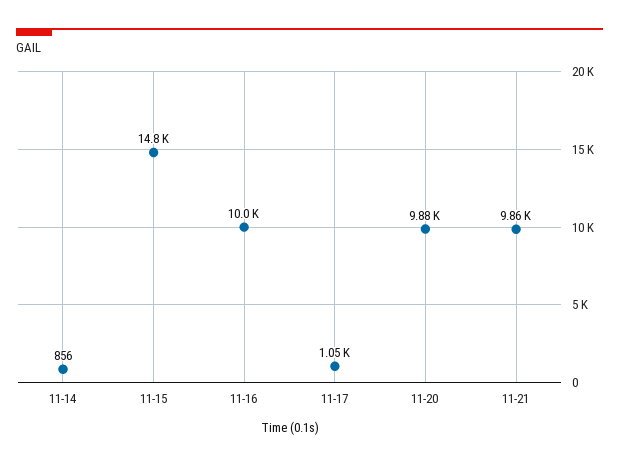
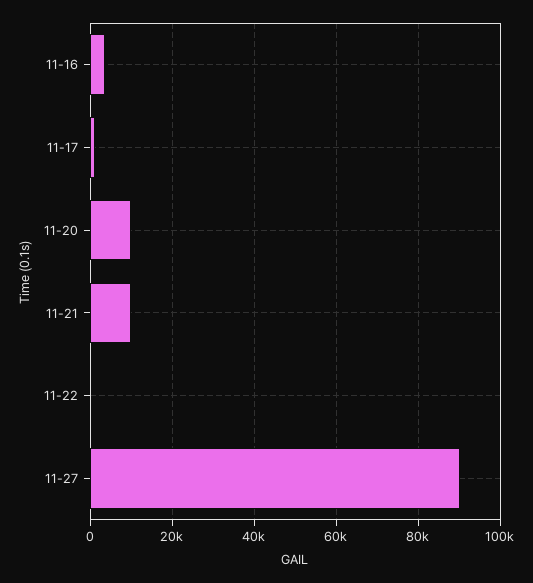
11-14: 856 -> none
11-15: 14800 -> none
11-16: 10000 -> 4000
11-22: none -> 0
11-27: none -> 90000

